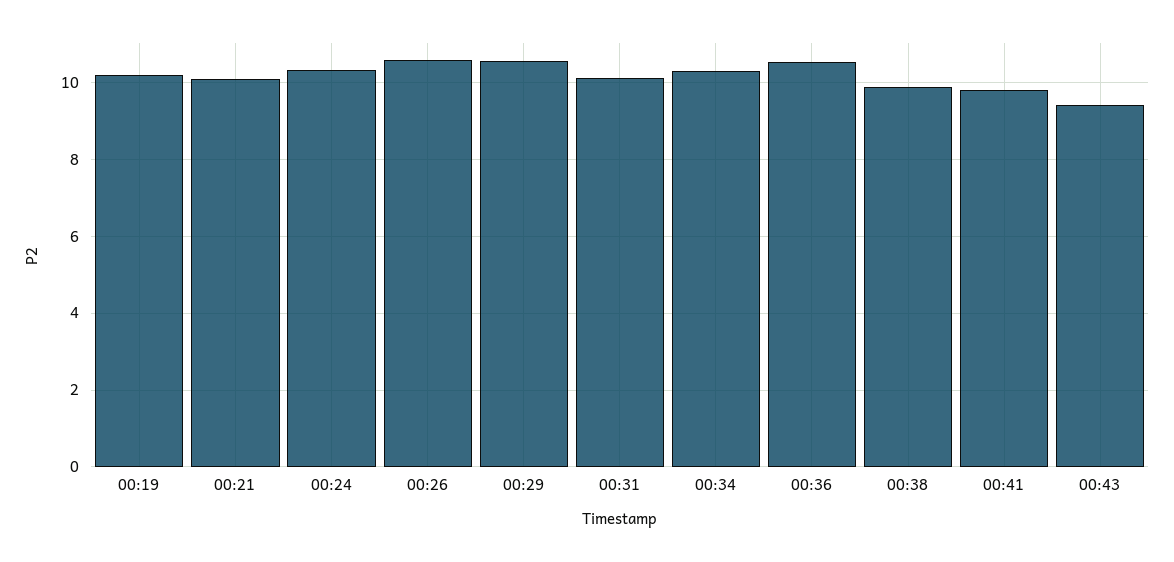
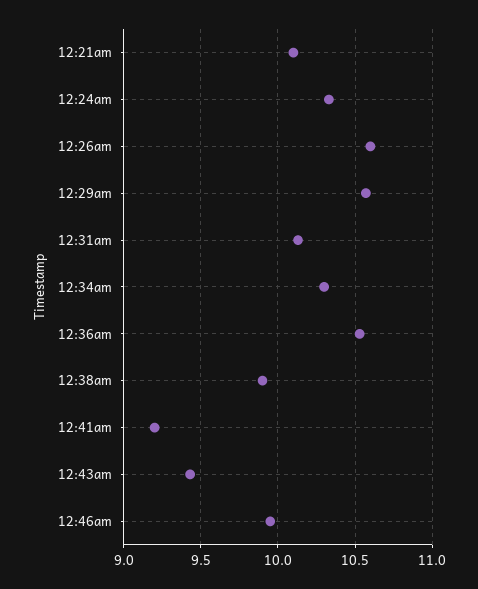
00:19: 10.2 -> none
00:41: 9.8 -> 9.2
12:46am: none -> 9.95

